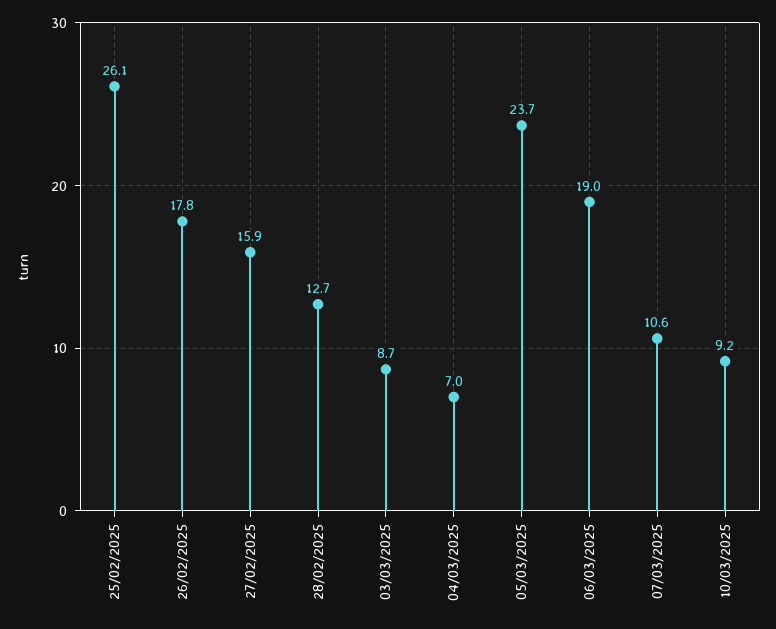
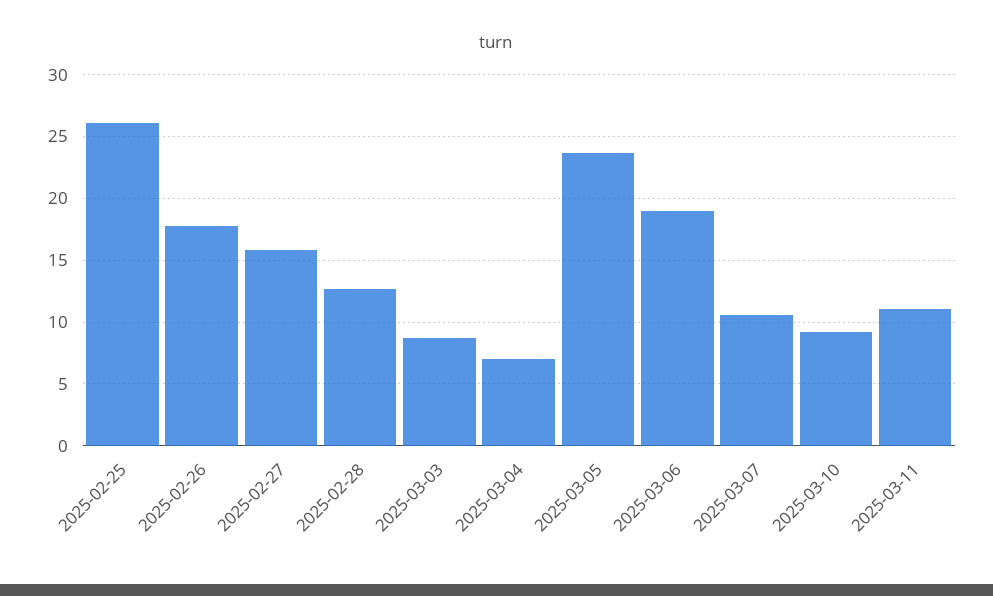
2025-03-11: none -> 11

